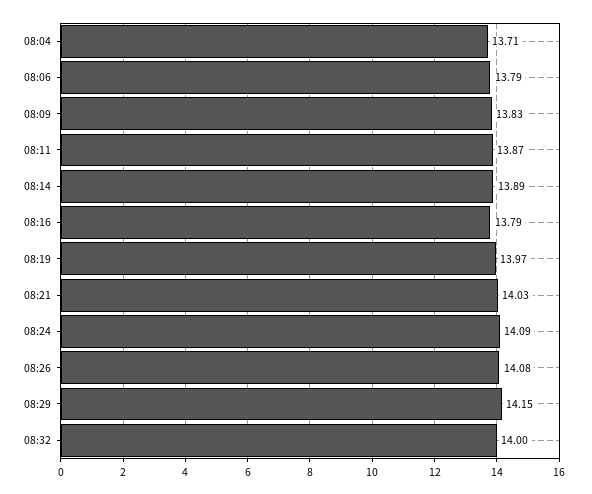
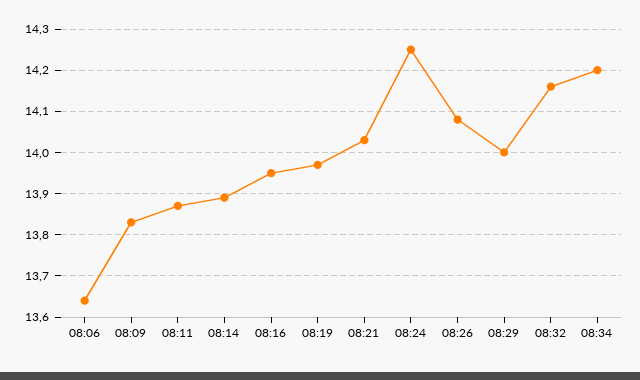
08:04: 13.71 -> none
08:06: 13.79 -> 13.65
08:16: 13.79 -> 13.95
08:24: 14.09 -> 14.25
08:29: 14.15 -> 14
08:32: 14 -> 14.15
08:34: none -> 14.2

